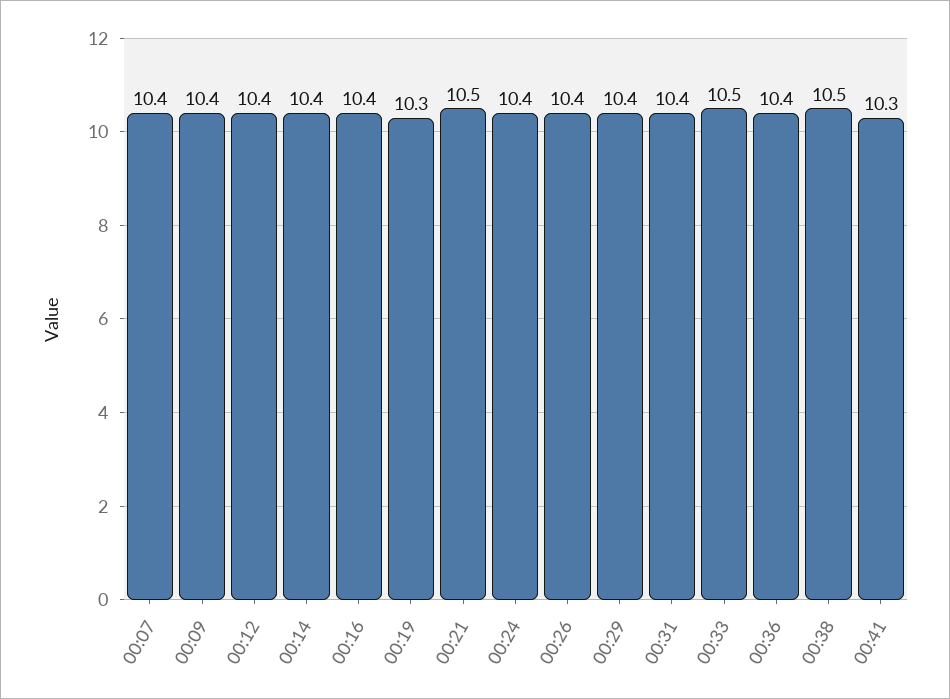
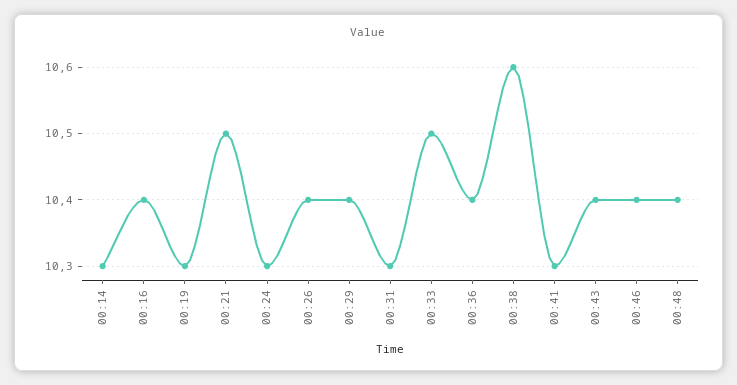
00:07: 10.4 -> none
00:09: 10.4 -> none
00:12: 10.4 -> none
00:14: 10.4 -> 10.3
00:24: 10.4 -> 10.3
00:31: 10.4 -> 10.3
00:38: 10.5 -> 10.6
00:43: none -> 10.4
00:46: none -> 10.4
00:48: none -> 10.4

